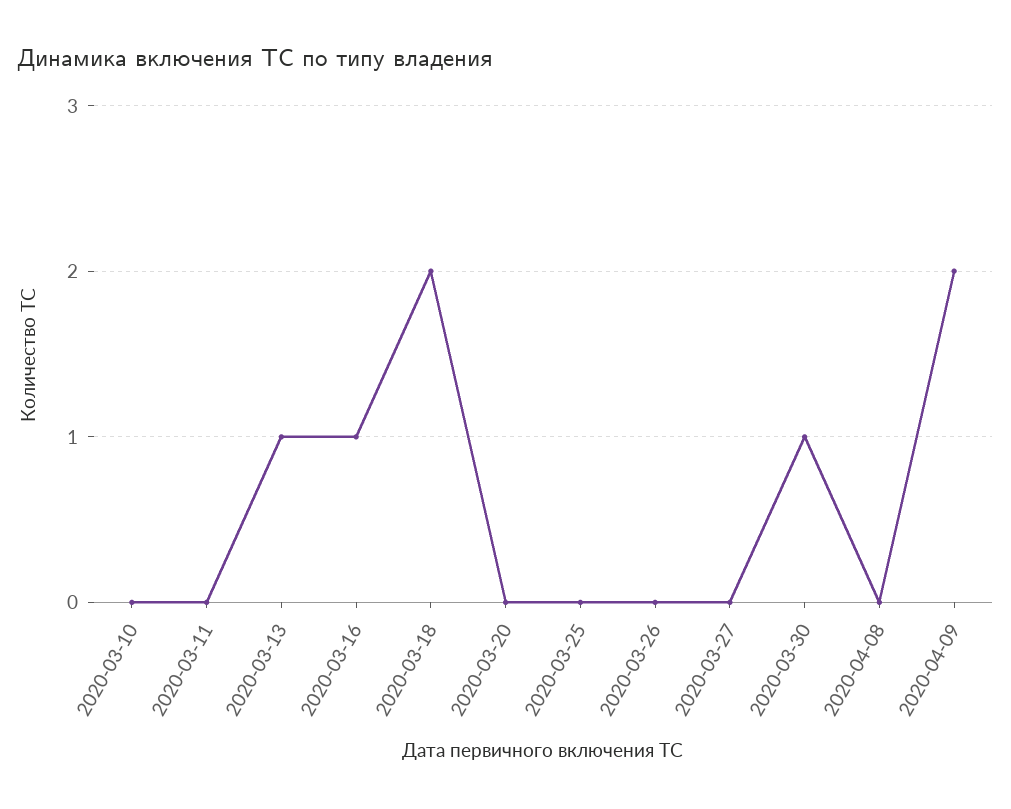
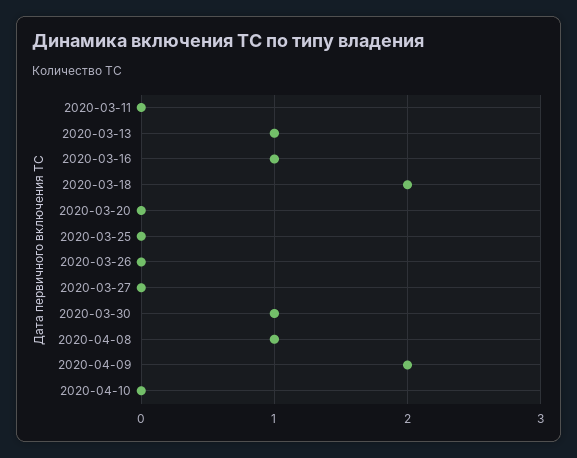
2020-03-10: 0 -> none
2020-04-08: 0 -> 1
2020-04-10: none -> 0

